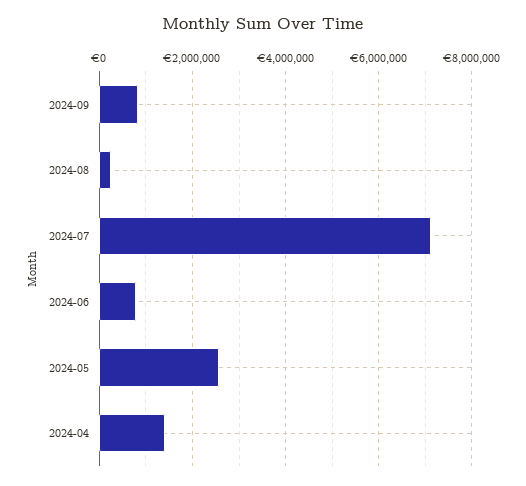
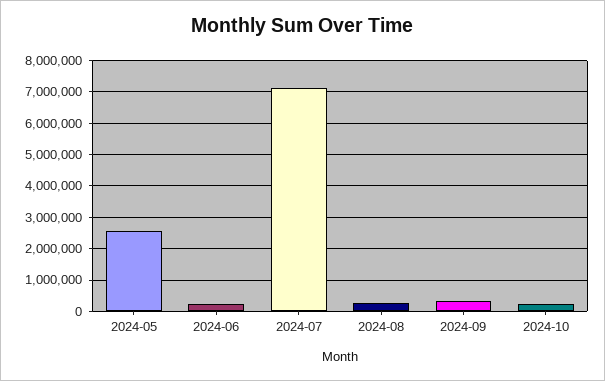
2024-09: 800000 -> 400000
2024-06: 800000 -> 200000
2024-04: 1400000 -> none
2024-10: none -> 200000

